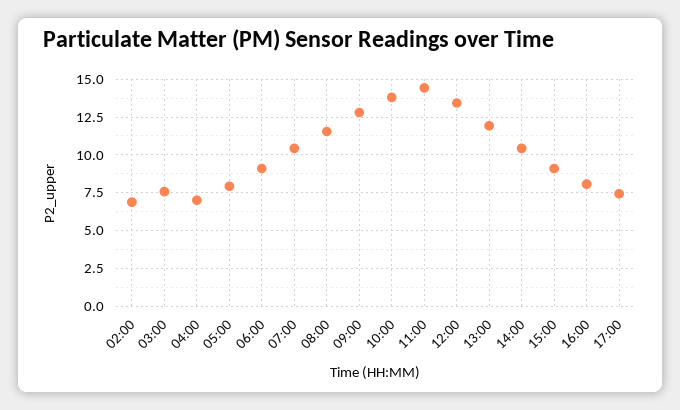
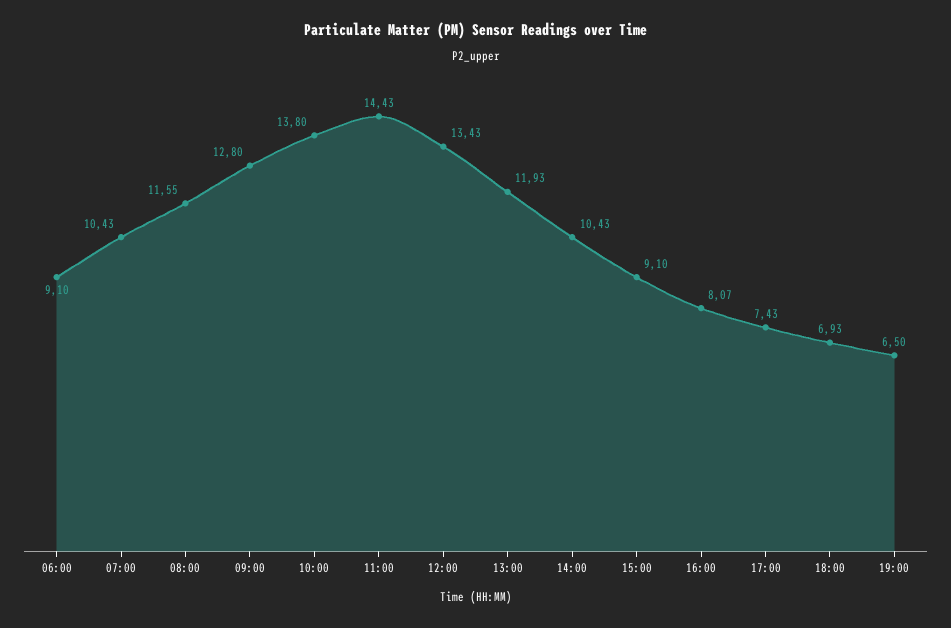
02:00: 7 -> none
03:00: 7.5 -> none
04:00: 7 -> none
05:00: 8 -> none
18:00: none -> 6.93
19:00: none -> 6.5

